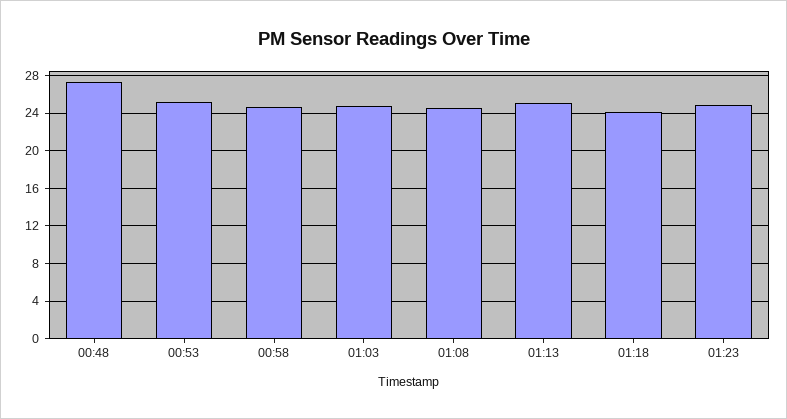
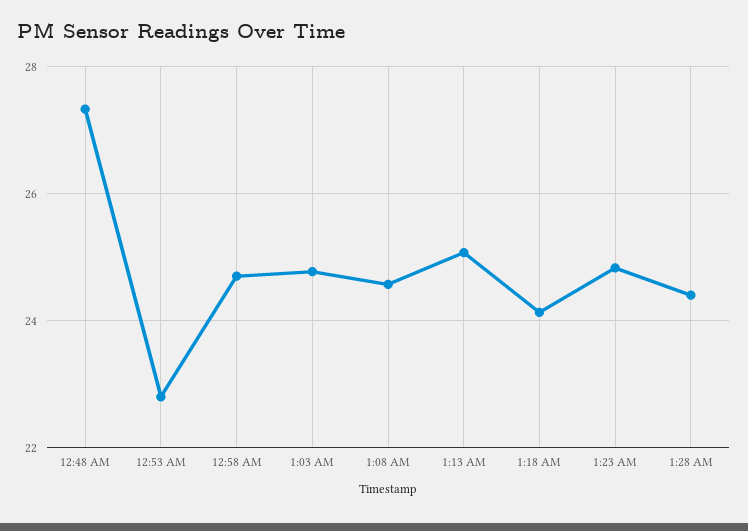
00:53: 25 -> 22.8
1:28 AM: none -> 24.4

